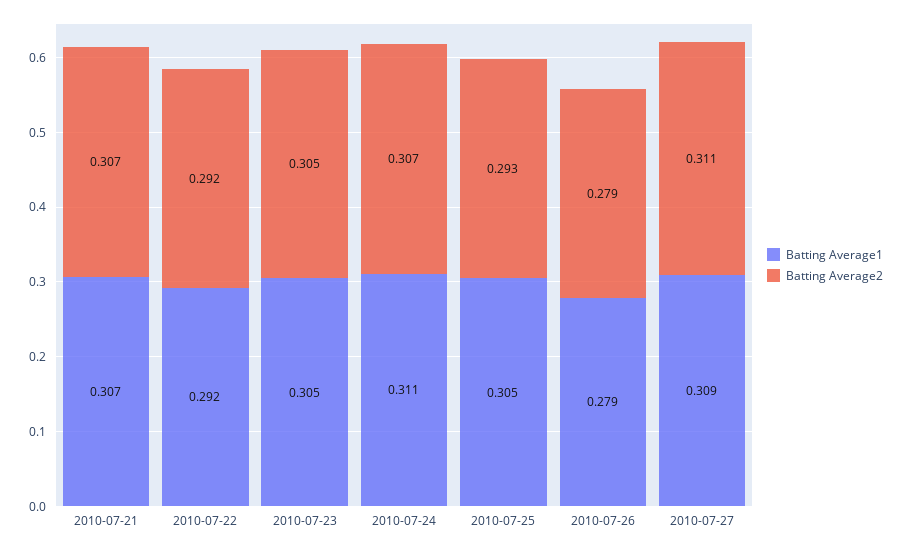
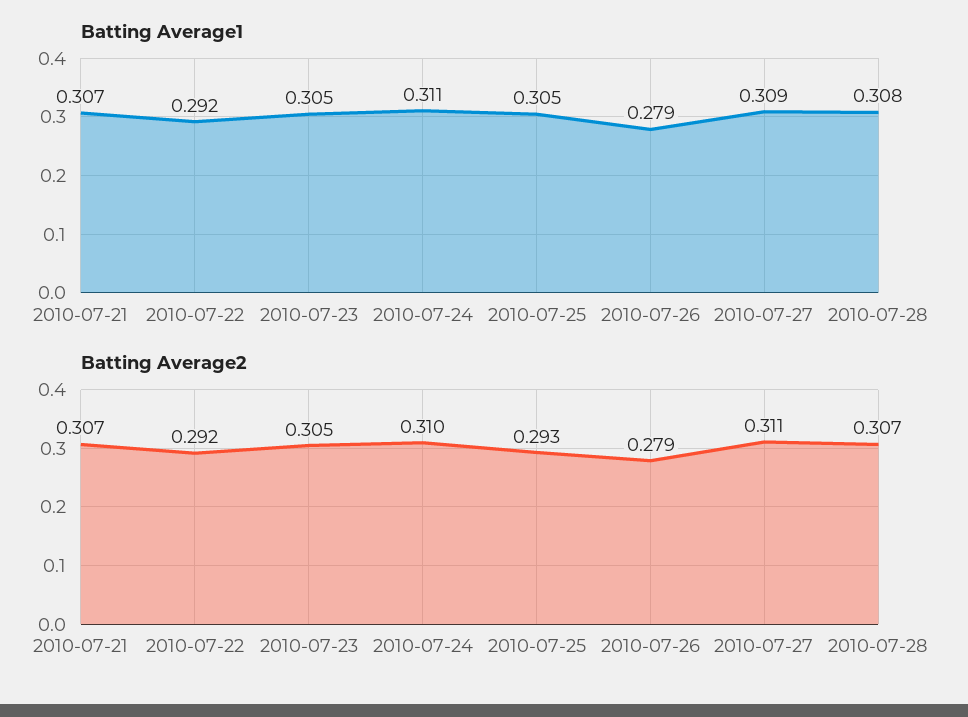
Batting Average2, 2010-07-24: 0.307 -> 0.31
Batting Average1, 2010-07-28: none -> 0.308
Batting Average2, 2010-07-28: none -> 0.307

